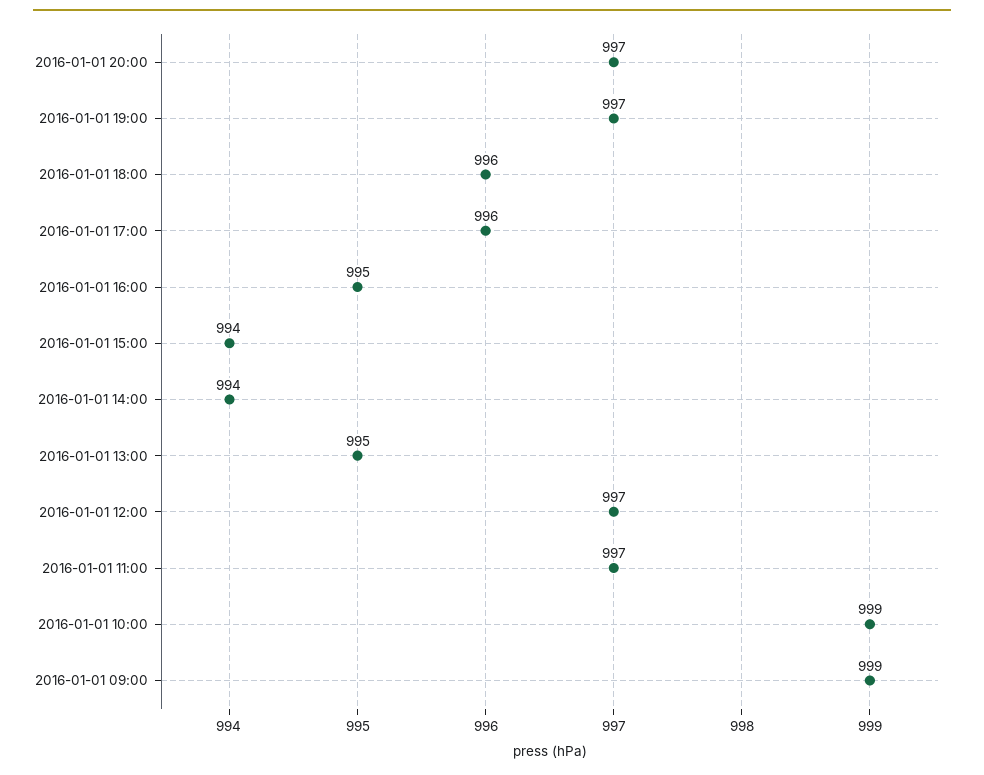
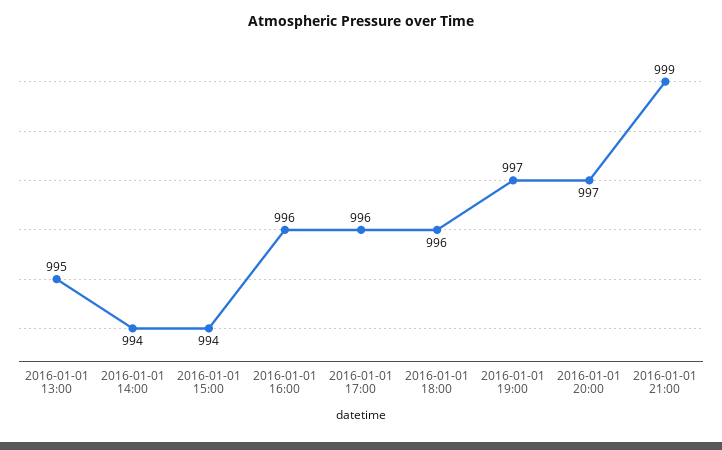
2016-01-01 16:00: 995 -> 996
2016-01-01 12:00: 997 -> none
2016-01-01 11:00: 997 -> none
2016-01-01 10:00: 999 -> none
2016-01-01 09:00: 999 -> none
2016-01-01 21:00: none -> 999

